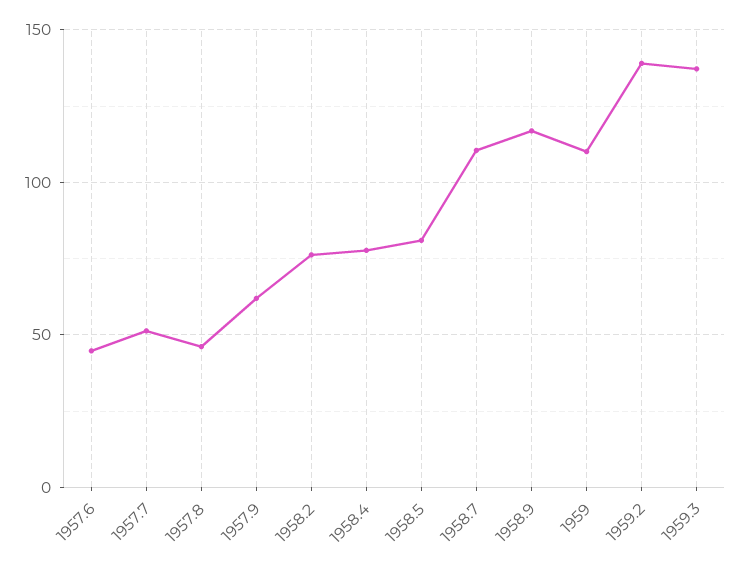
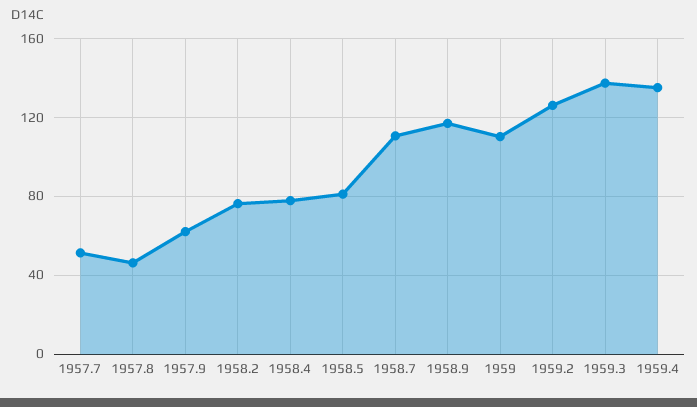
1957.6: 45 -> none
1959.2: 140 -> 125
1959.4: none -> 135

